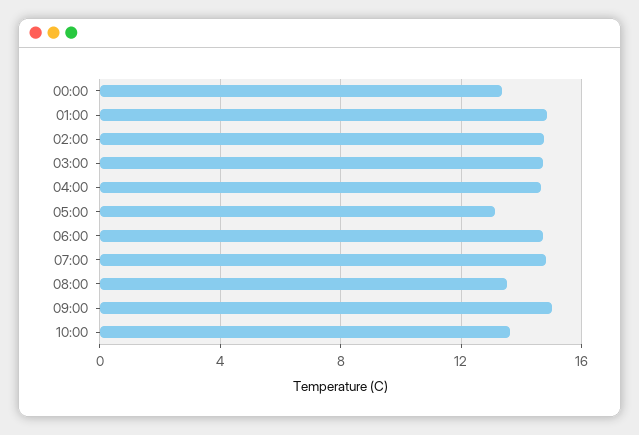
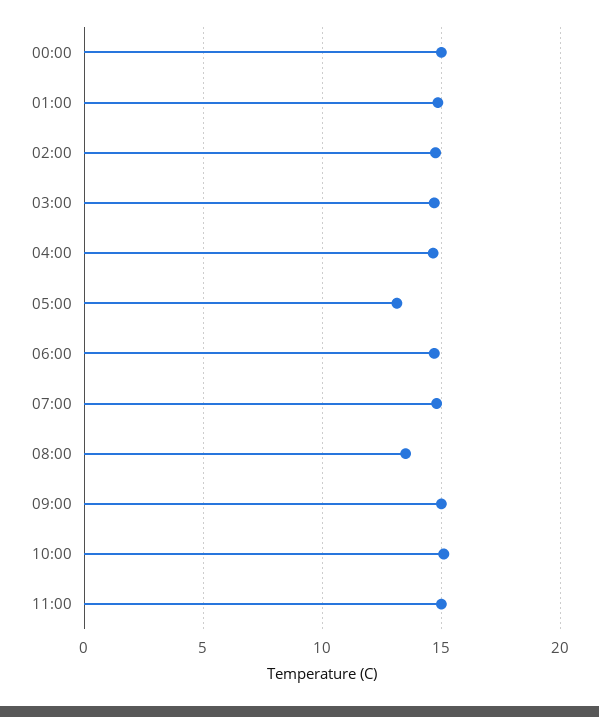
00:00: 13.5 -> 15
10:00: 13.5 -> 15
11:00: none -> 15

